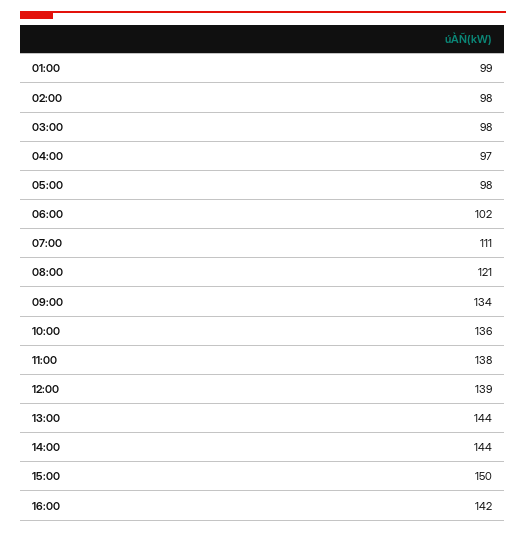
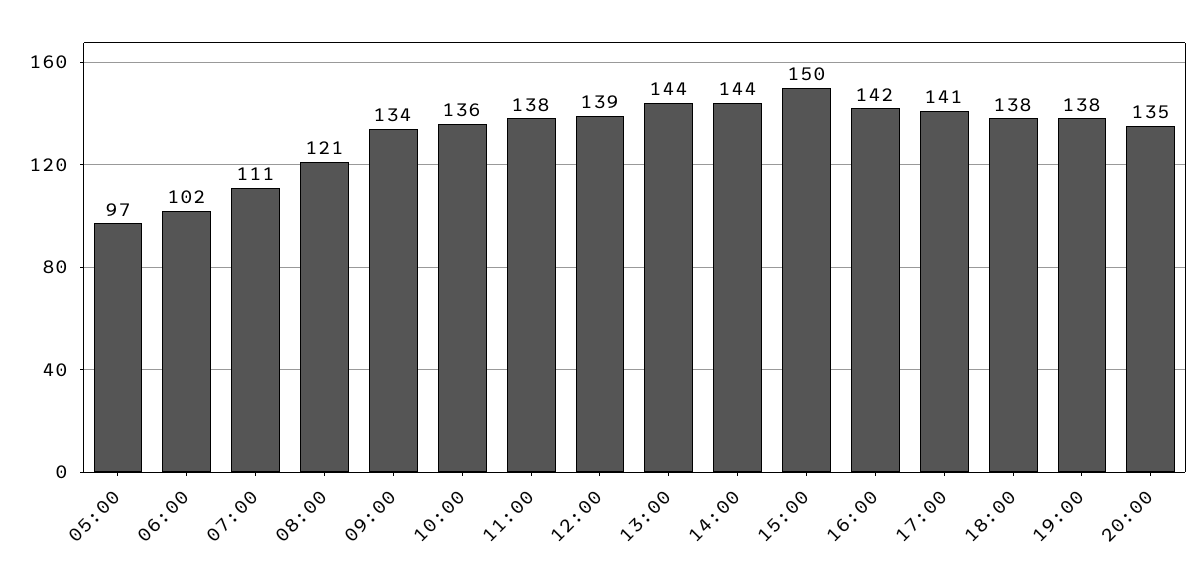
01:00: 99 -> none
02:00: 98 -> none
03:00: 98 -> none
04:00: 97 -> none
05:00: 98 -> 97
17:00: none -> 141
18:00: none -> 138
19:00: none -> 138
20:00: none -> 135

